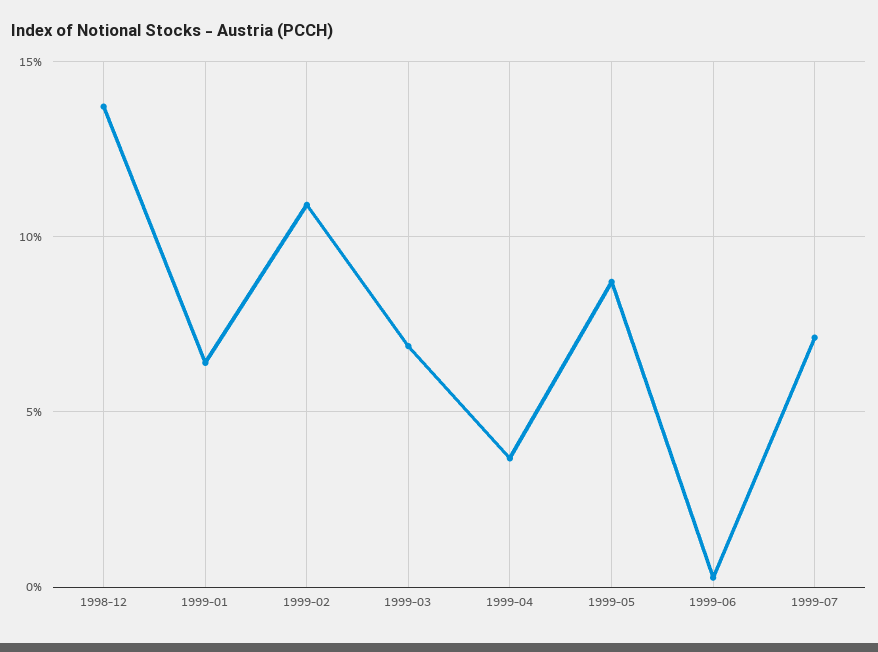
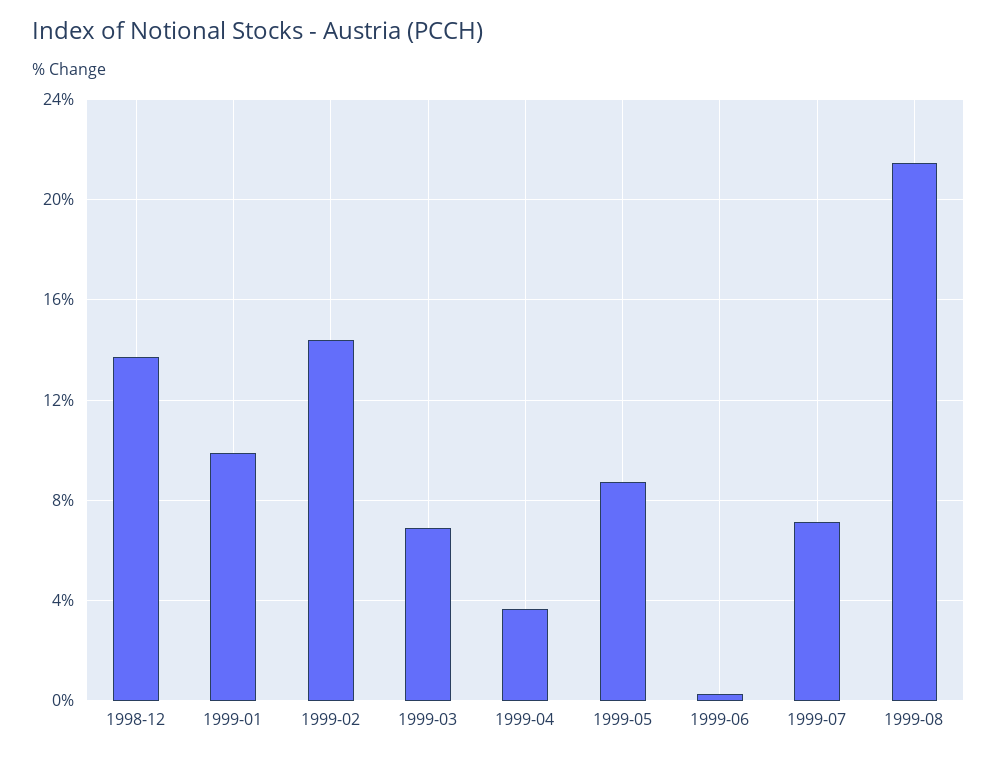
1999-01: 6.5 -> 10
1999-02: 11 -> 14.5
1999-08: none -> 21.5

